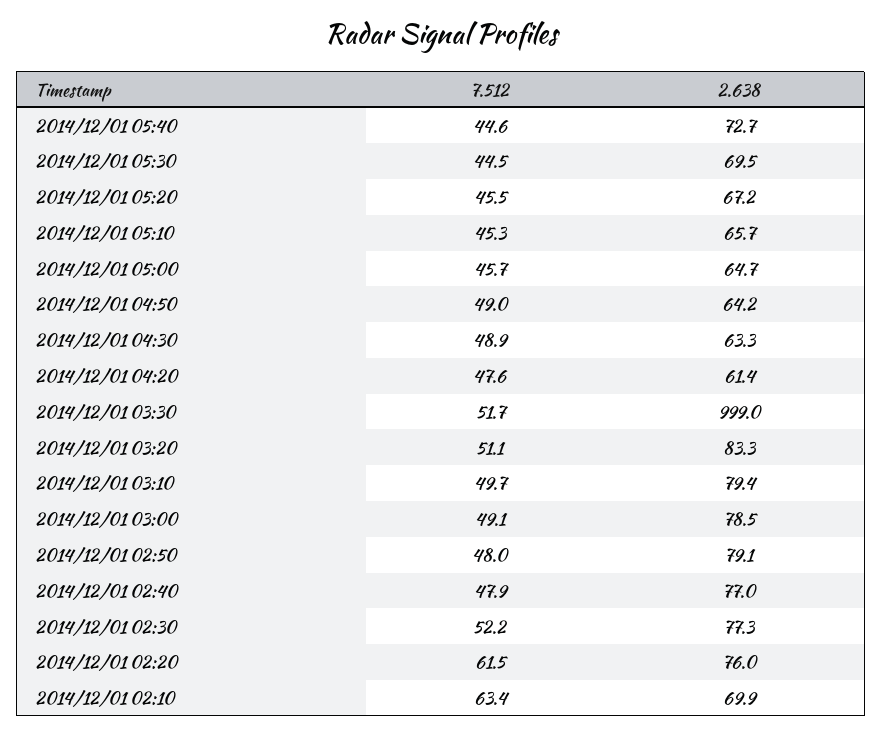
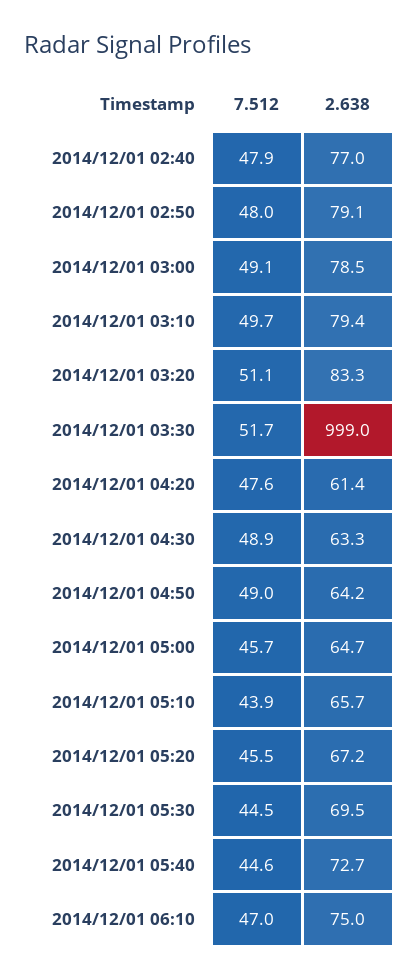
7.512, 2014/12/01 05:10: 45.3 -> 43.9
7.512, 2014/12/01 02:30: 52.2 -> none
2.638, 2014/12/01 02:30: 77.3 -> none
7.512, 2014/12/01 02:20: 61.5 -> none
2.638, 2014/12/01 02:20: 76 -> none
7.512, 2014/12/01 02:10: 63.4 -> none
2.638, 2014/12/01 02:10: 69.9 -> none
7.512, 2014/12/01 06:10: none -> 47
2.638, 2014/12/01 06:10: none -> 75

